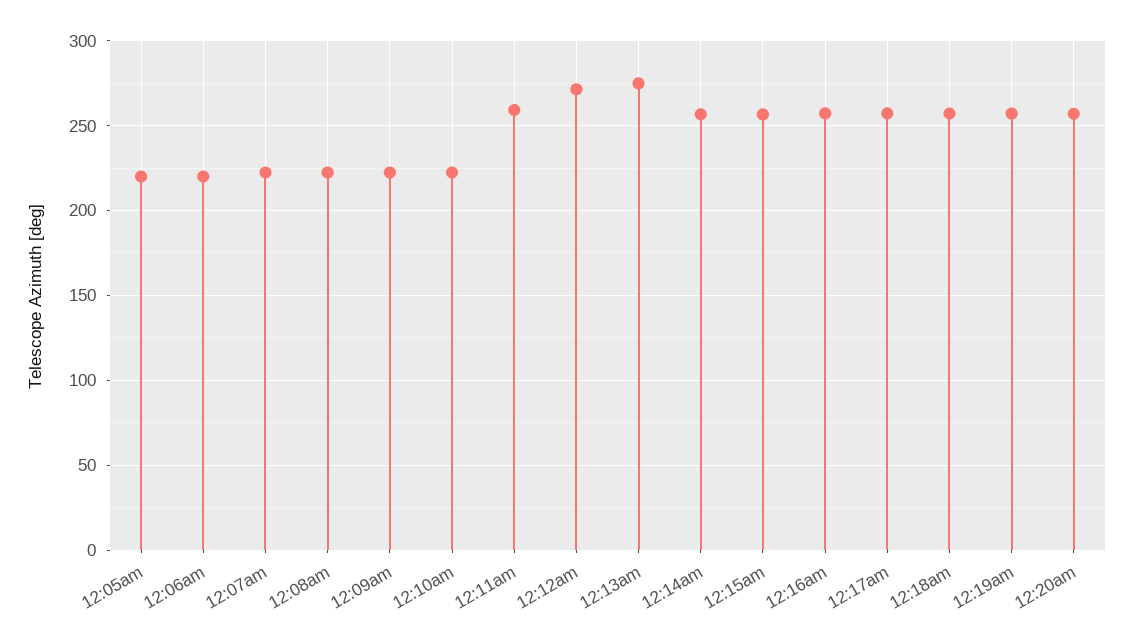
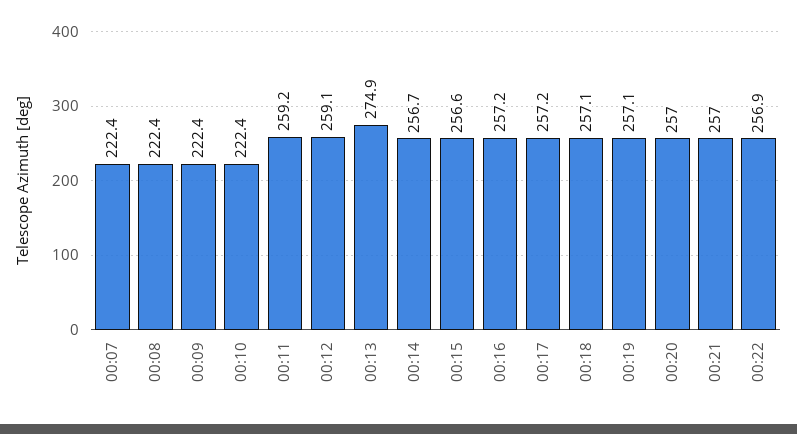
12:05am: 220 -> none
12:06am: 220 -> none
12:12am: 270 -> 259.1
00:21: none -> 257
00:22: none -> 256.9

